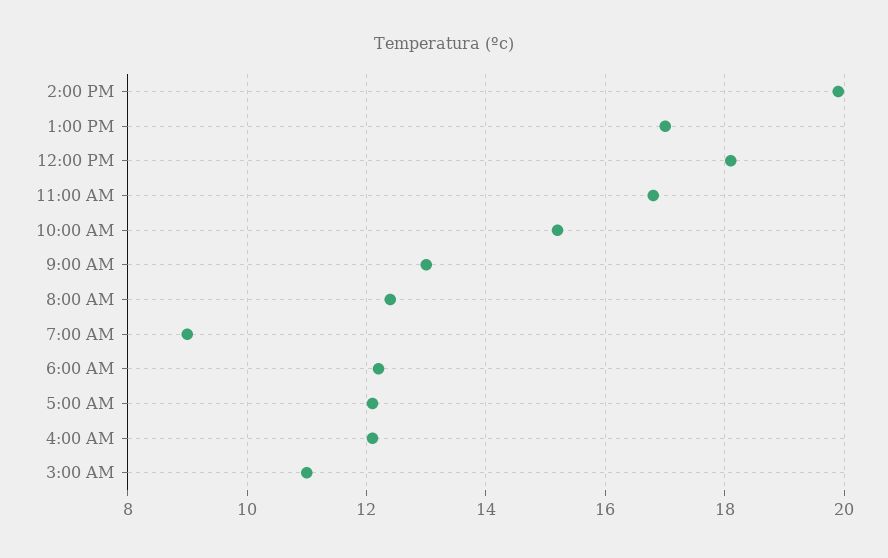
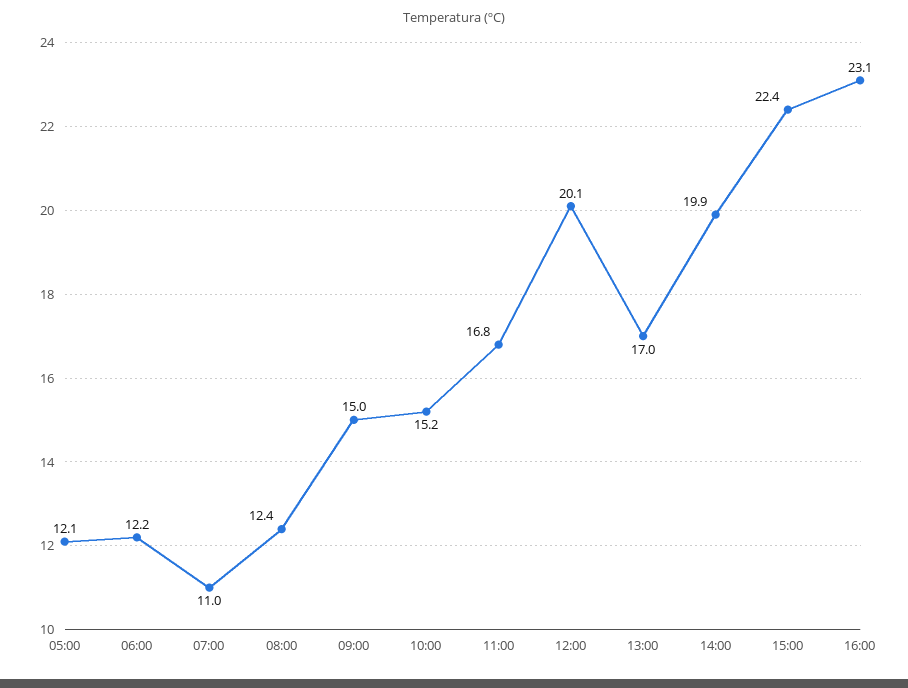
12:00 PM: 18 -> 20.1
9:00 AM: 13 -> 15
7:00 AM: 9 -> 11
4:00 AM: 12 -> none
3:00 AM: 11 -> none
15:00: none -> 22.4
16:00: none -> 23.1

